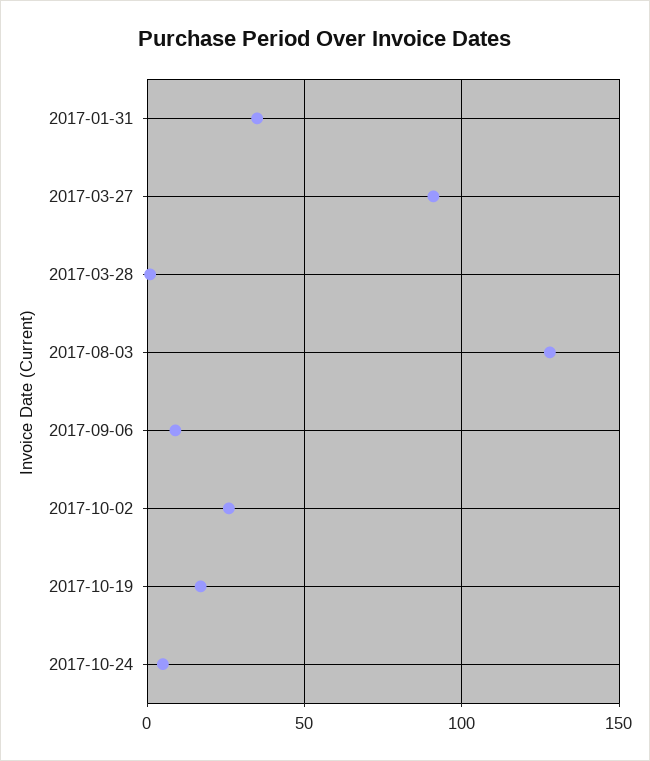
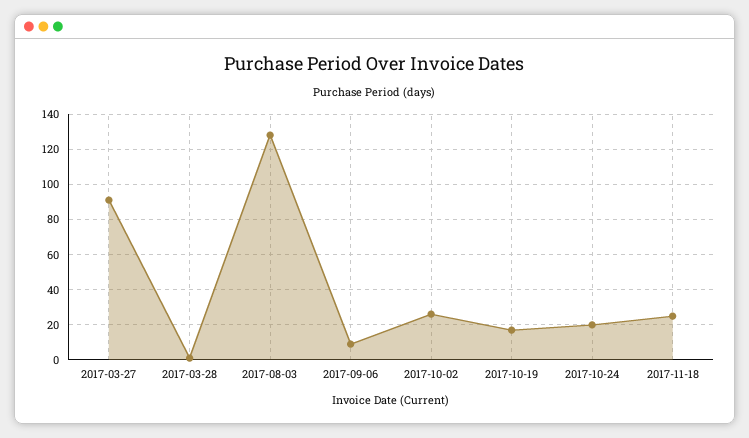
2017-01-31: 35 -> none
2017-10-24: 5 -> 20
2017-11-18: none -> 25

